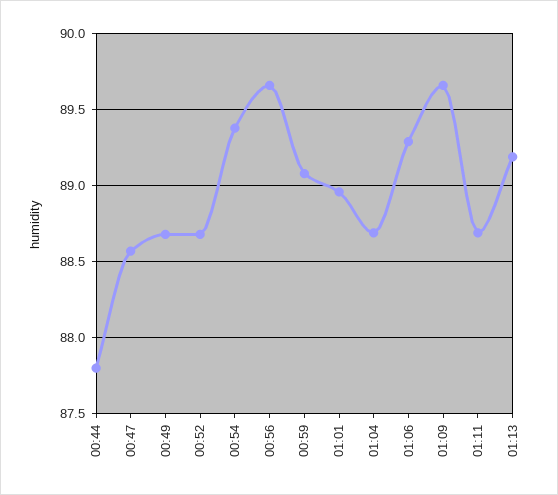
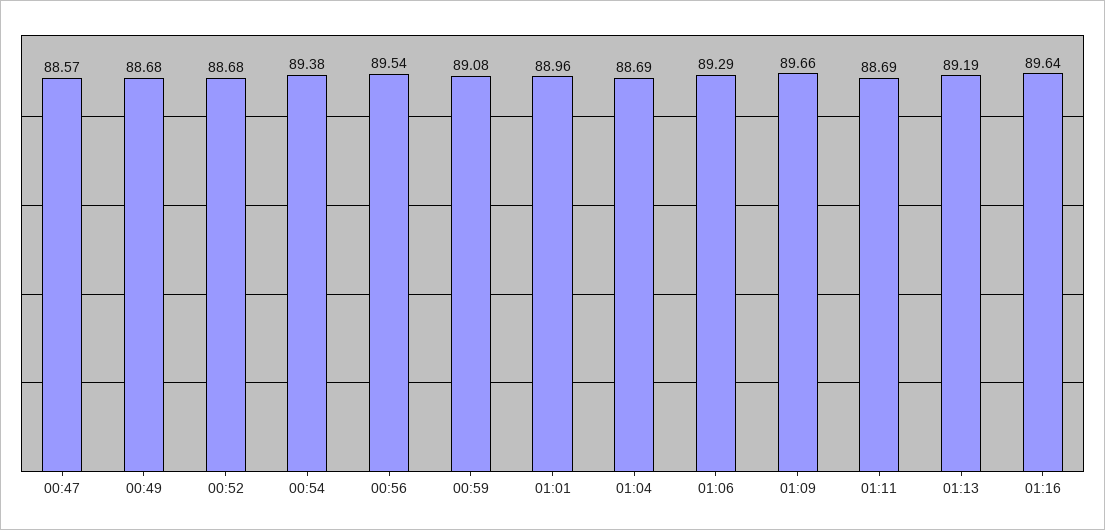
00:44: 87.8 -> none
00:56: 89.65 -> 89.54
01:16: none -> 89.64

